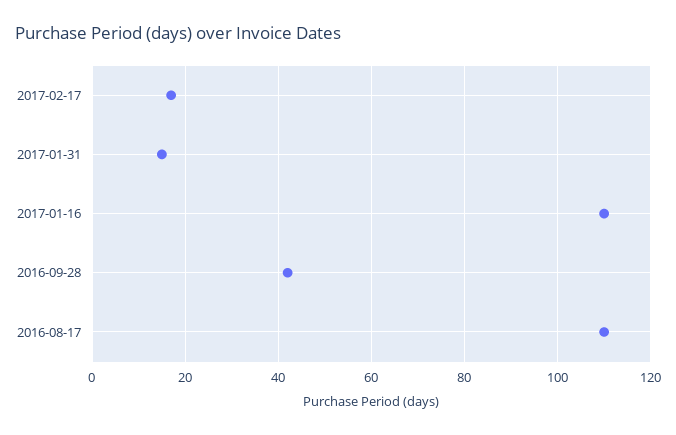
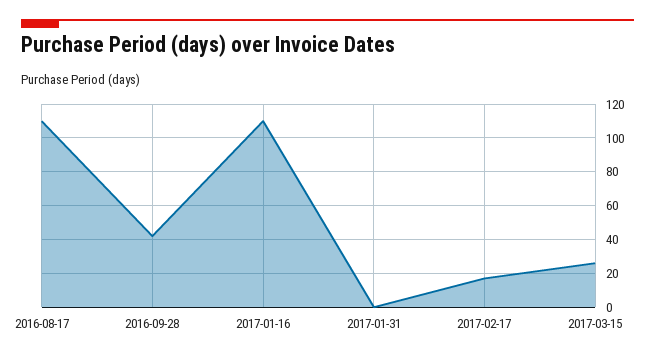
2017-01-31: 15 -> 0
2017-03-15: none -> 25

